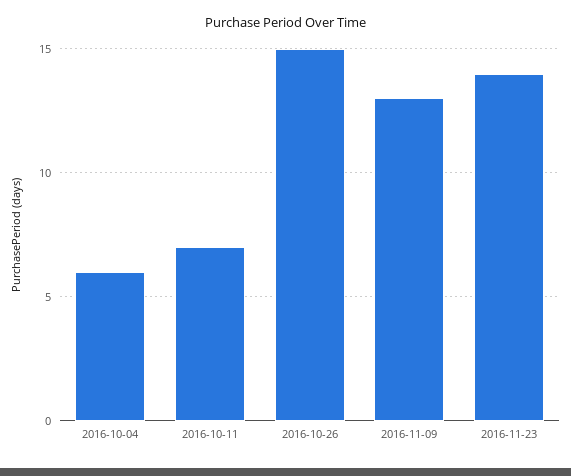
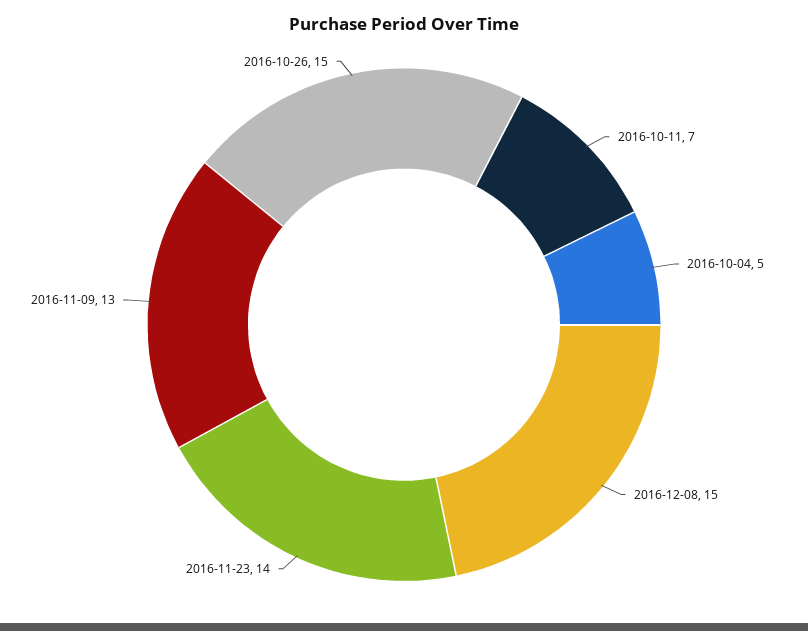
2016-10-04: 6 -> 5
2016-12-08: none -> 15

